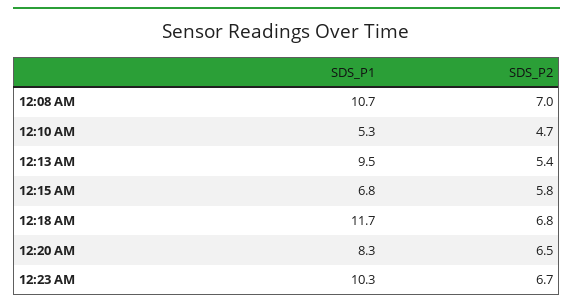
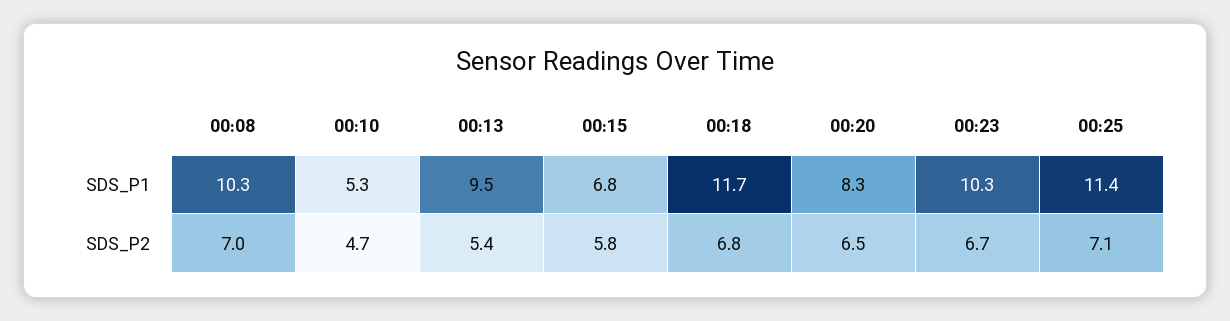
SDS_P1, 12:08 AM: 10.7 -> 10.3
SDS_P1, 00:25: none -> 11.4
SDS_P2, 00:25: none -> 7.1

